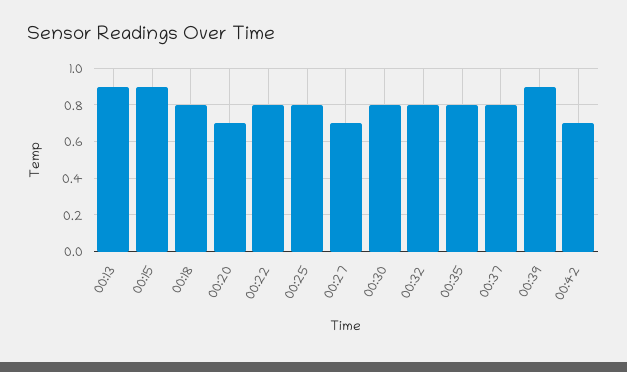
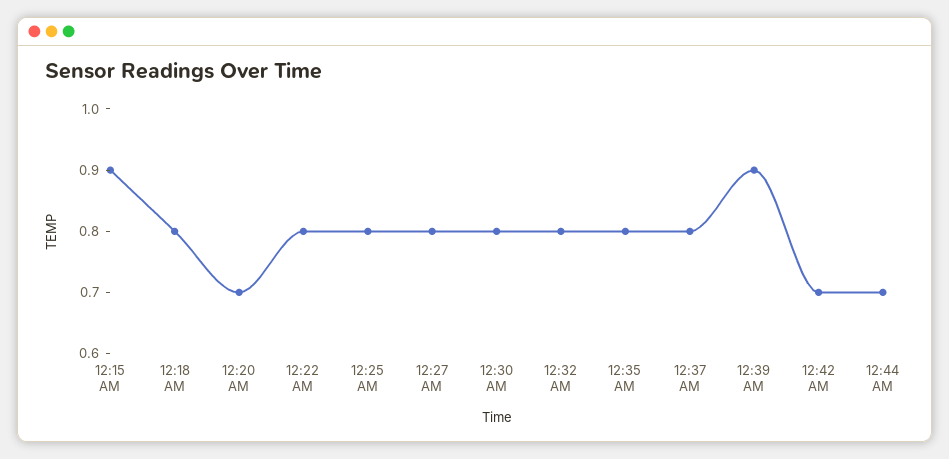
00:13: 0.9 -> none
00:27: 0.7 -> 0.8
12:44 AM: none -> 0.7

